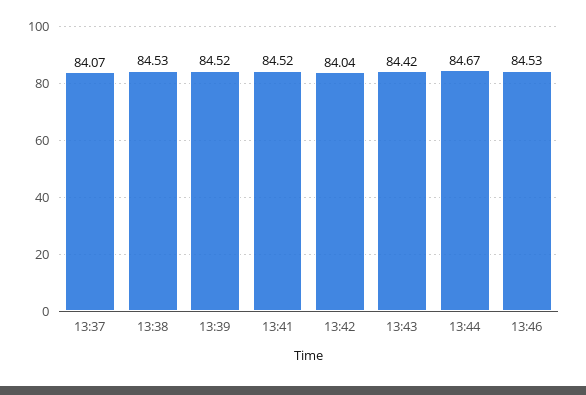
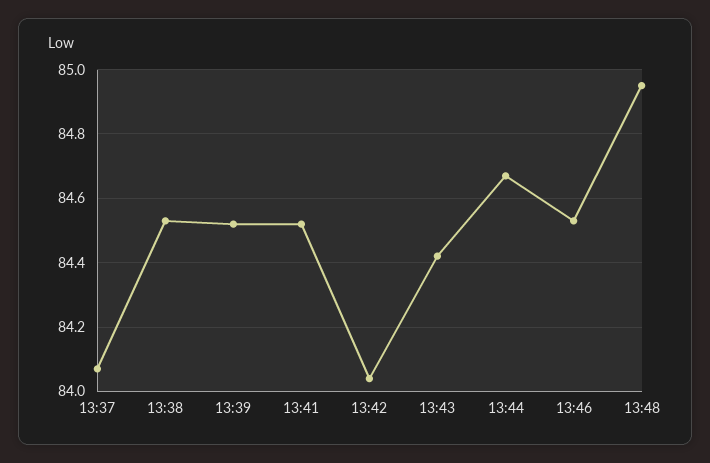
13:48: none -> 84.95

